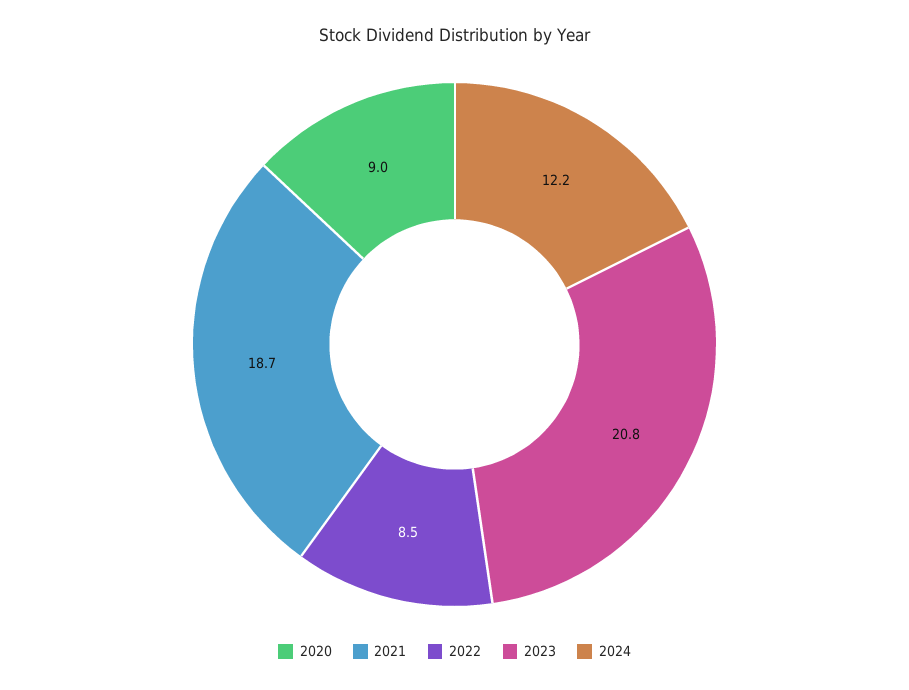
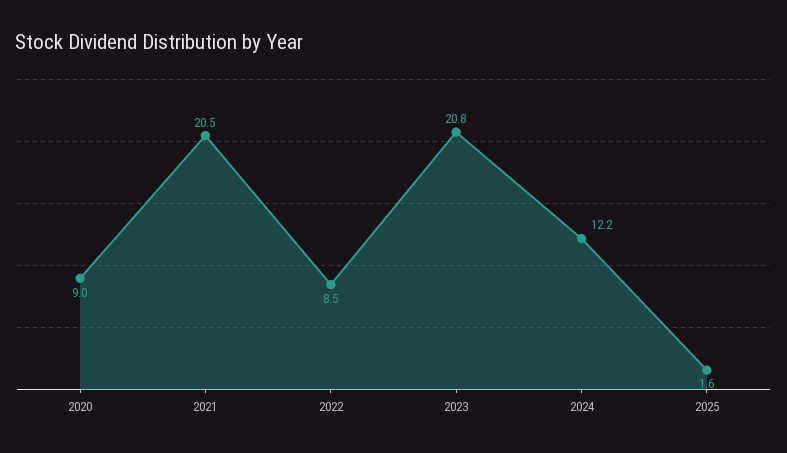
2021: 18.7 -> 20.5
2025: none -> 1.6

